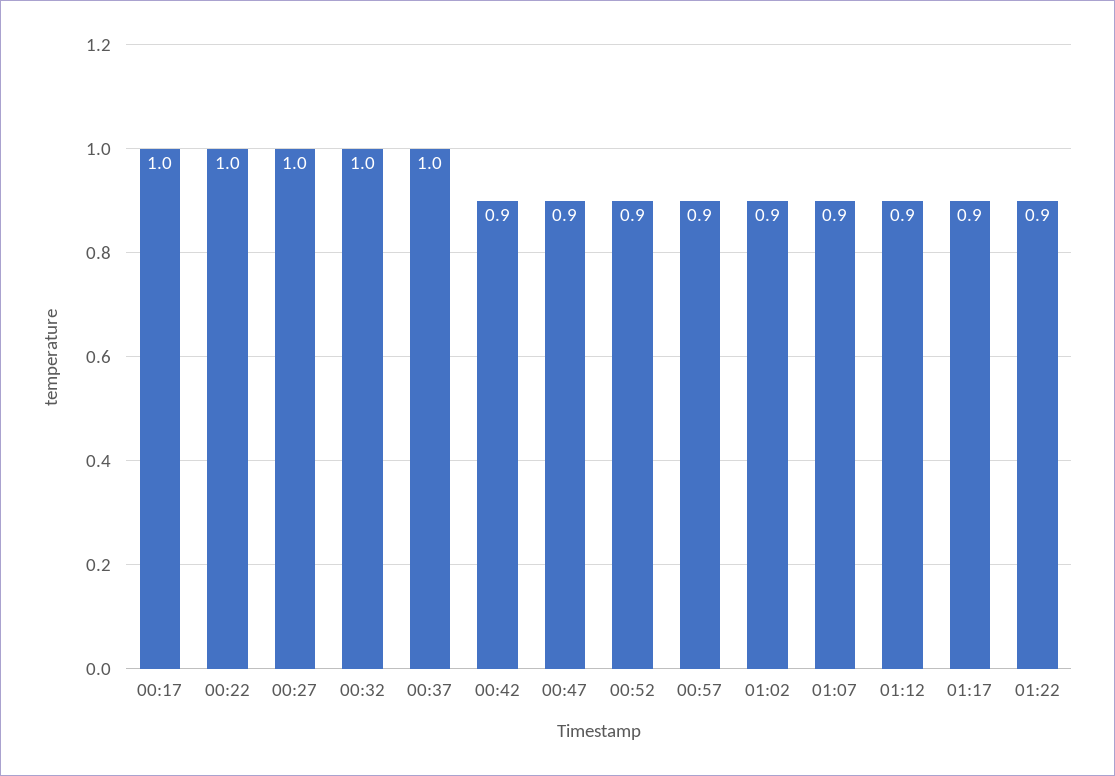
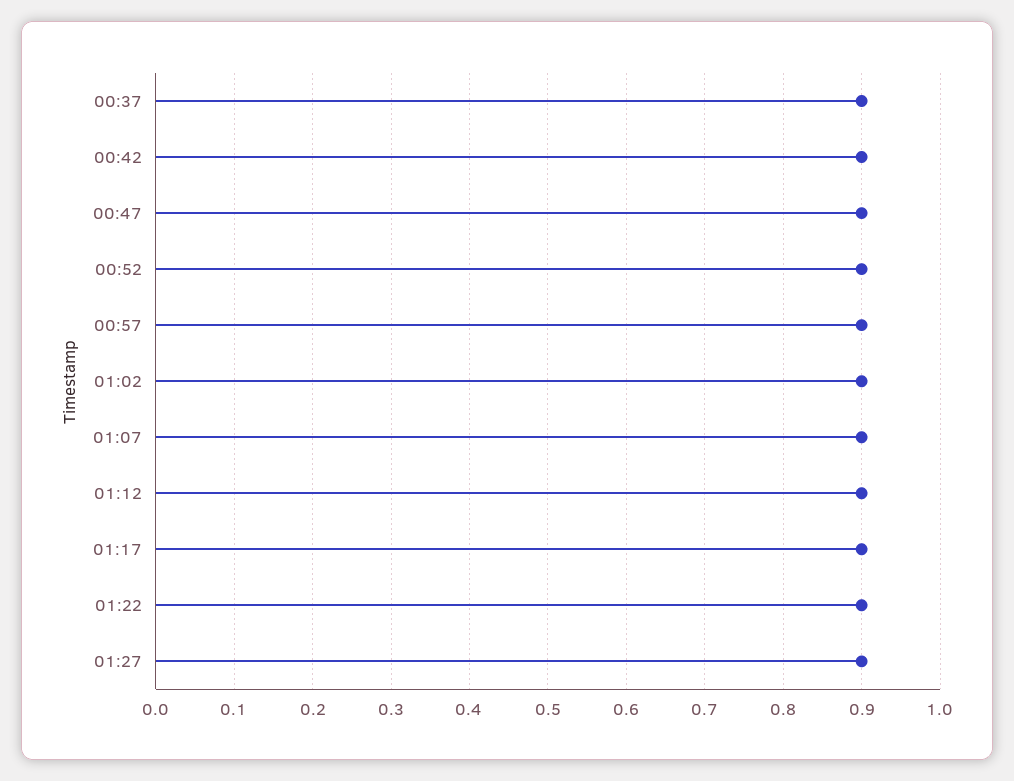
00:17: 1 -> none
00:22: 1 -> none
00:27: 1 -> none
00:32: 1 -> none
00:37: 1 -> 0.9
01:27: none -> 0.9

